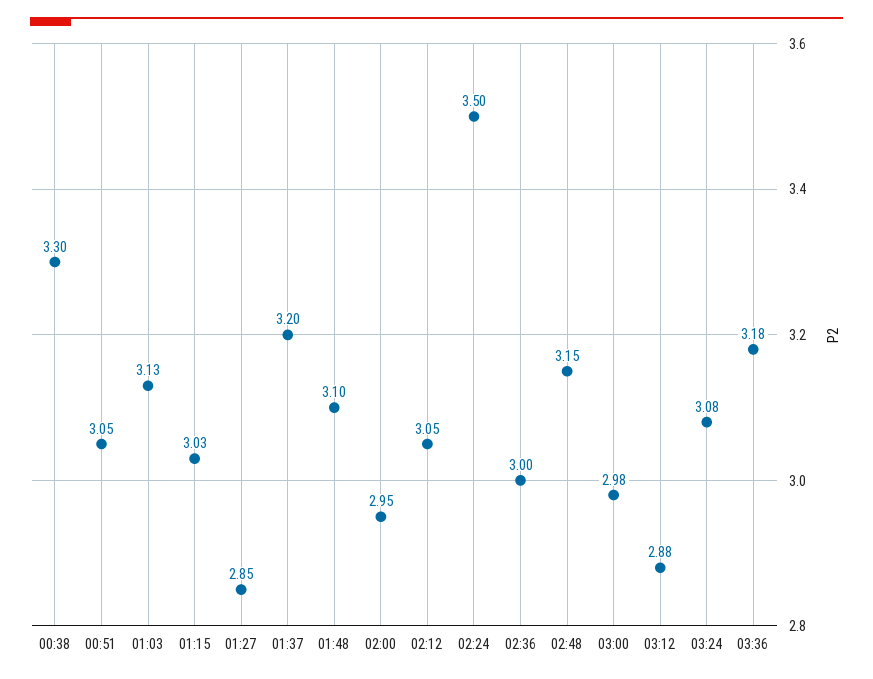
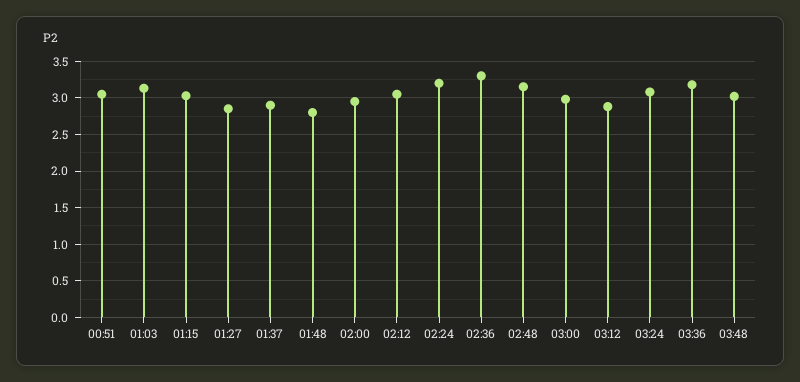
00:38: 3.3 -> none
01:37: 3.2 -> 2.9
01:48: 3.1 -> 2.8
02:24: 3.5 -> 3.2
02:36: 3 -> 3.3
03:48: none -> 3

